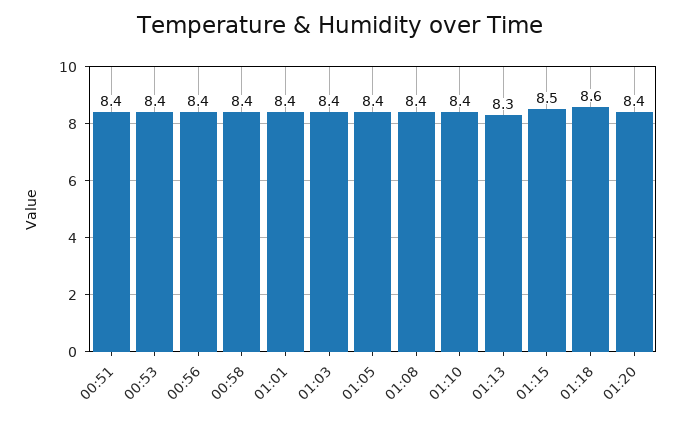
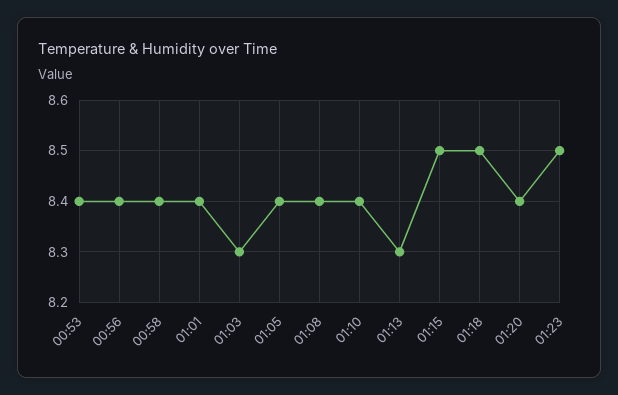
00:51: 8.4 -> none
01:03: 8.4 -> 8.3
01:18: 8.6 -> 8.5
01:23: none -> 8.5

